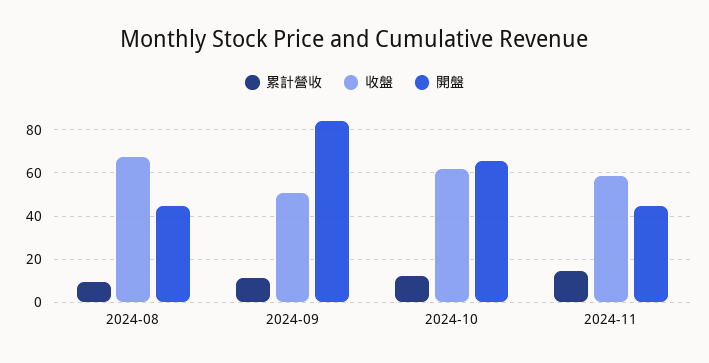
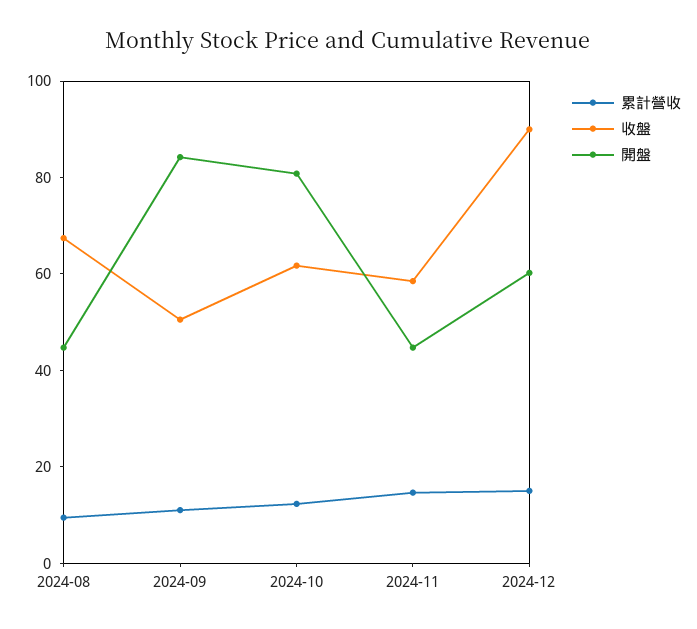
開盤, 2024-10: 65 -> 80
累計營收, 2024-12: none -> 15
收盤, 2024-12: none -> 90
開盤, 2024-12: none -> 60

